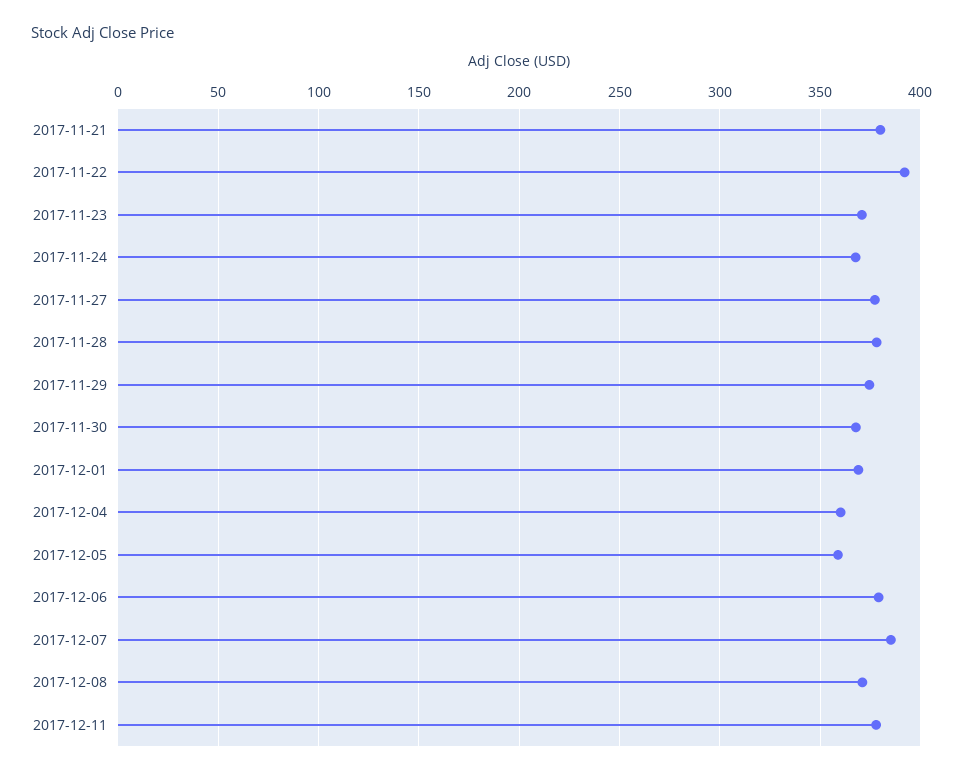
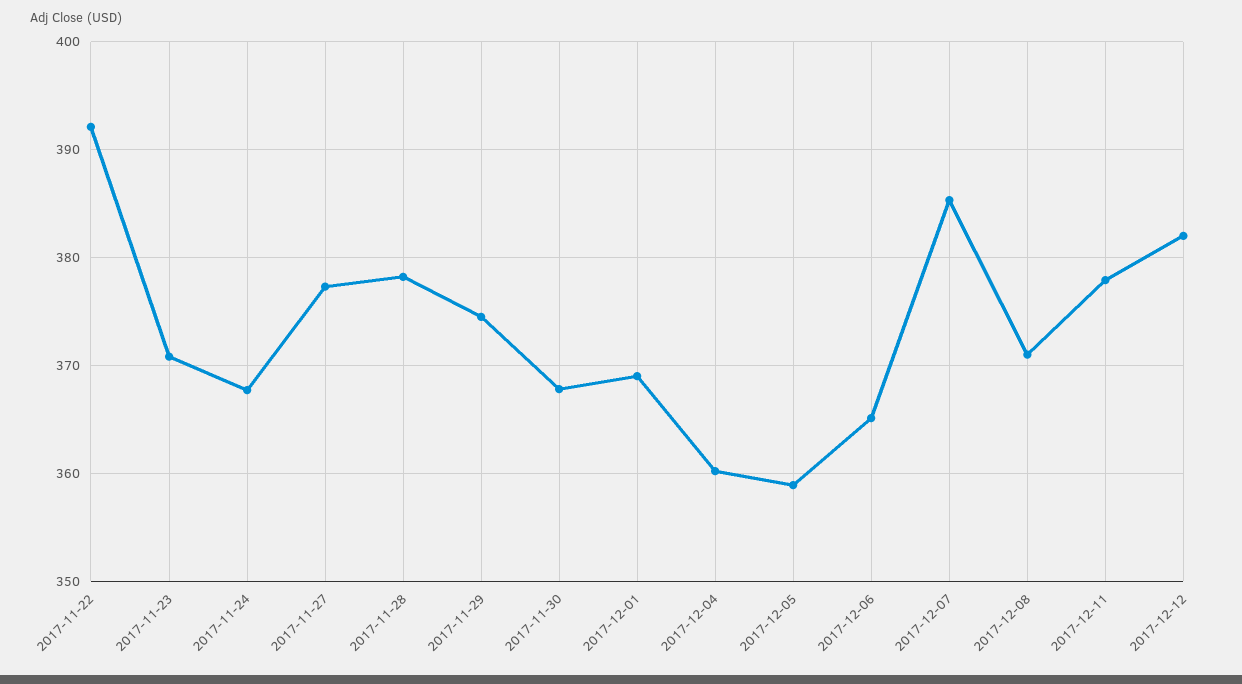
2017-11-21: 380 -> none
2017-12-06: 380 -> 365
2017-12-12: none -> 382

